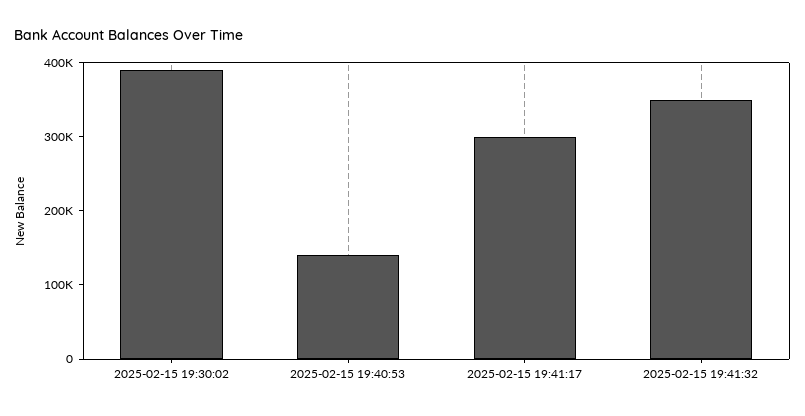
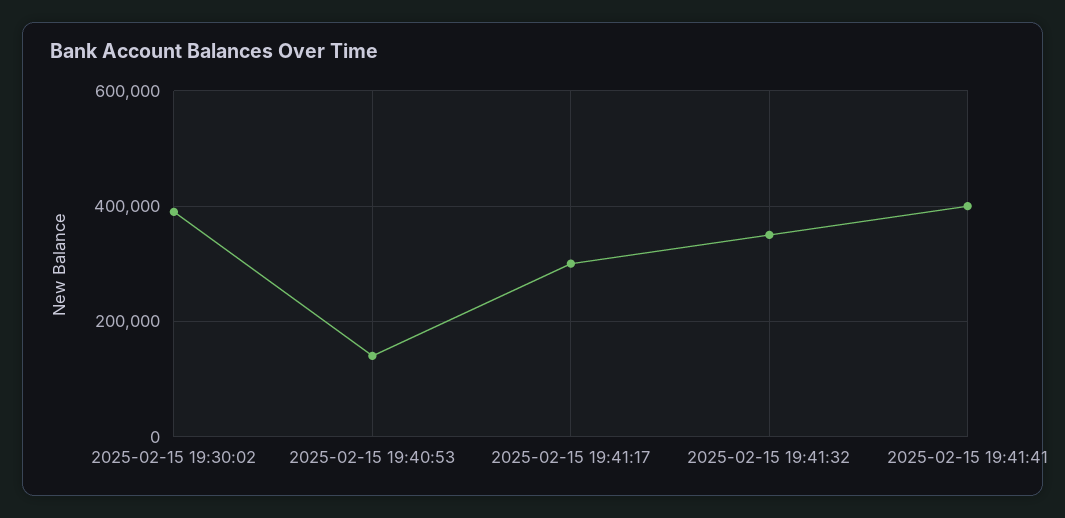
2025-02-15 19:41:41: none -> 400000

